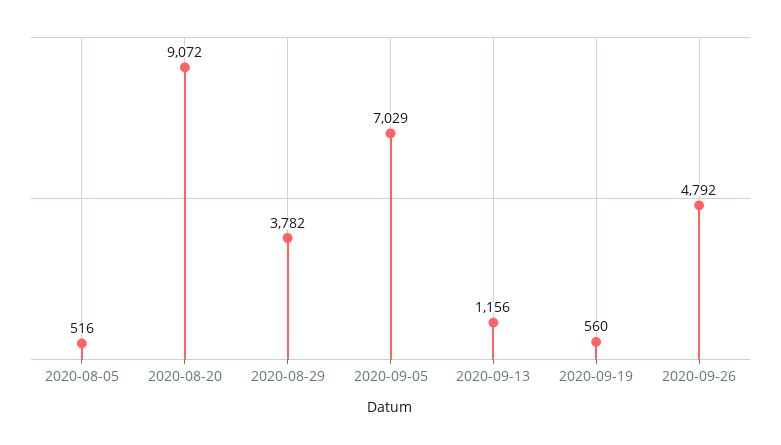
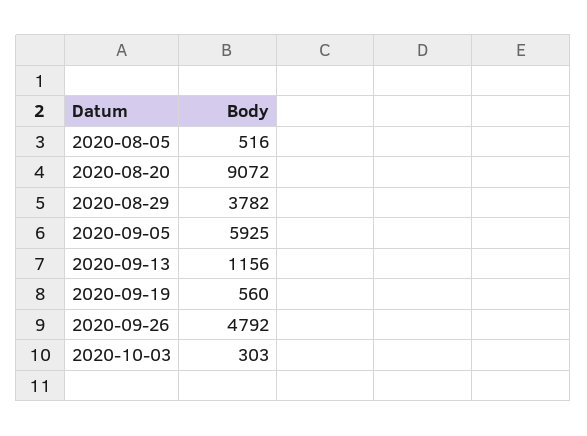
2020-09-05: 7029 -> 5925
2020-10-03: none -> 303

